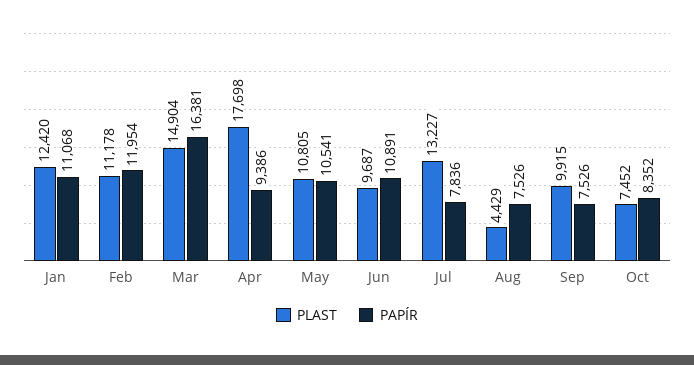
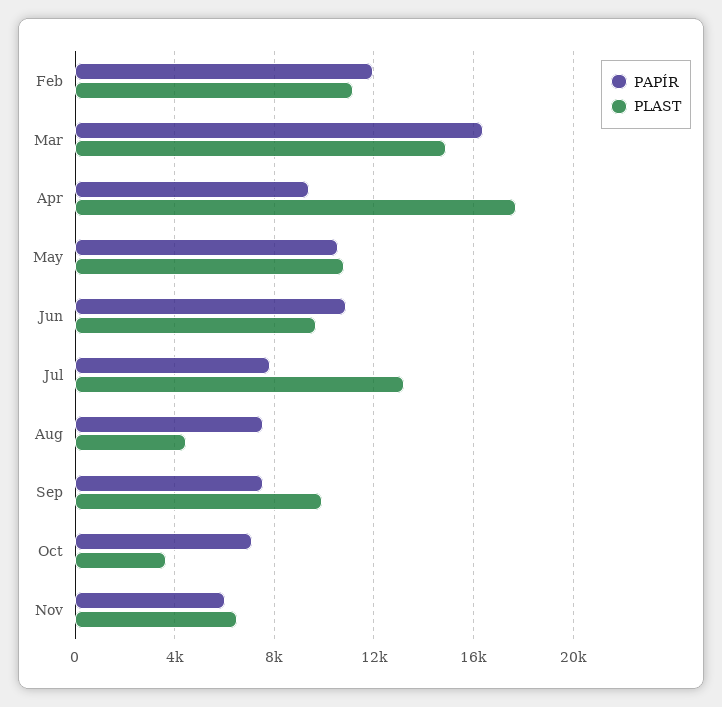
PLAST, Jan: 12420 -> none
PAPÍR, Jan: 11068 -> none
PLAST, Oct: 7452 -> 3500
PAPÍR, Oct: 8352 -> 7000
PAPÍR, Nov: none -> 6000
PLAST, Nov: none -> 6500

